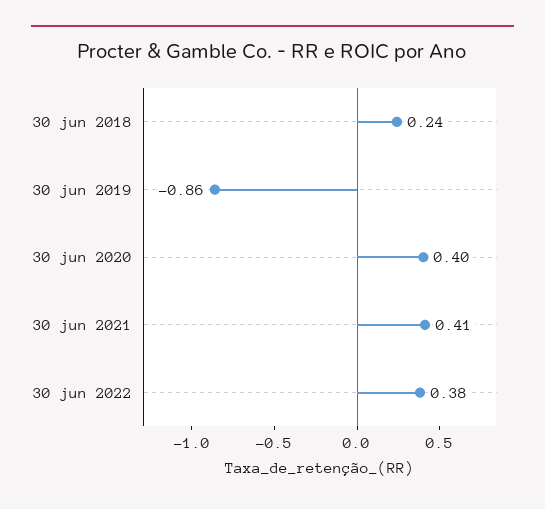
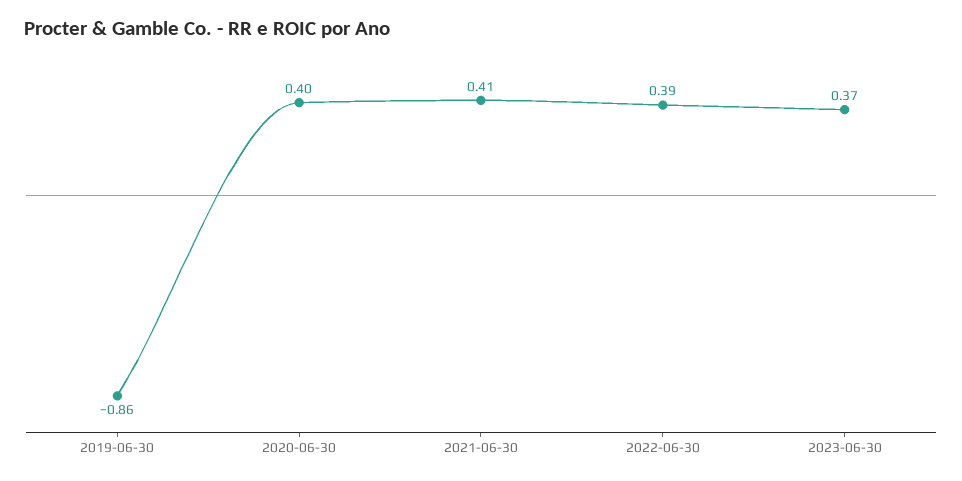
30 jun 2018: 0.24 -> none
30 jun 2022: 0.38 -> 0.39
2023-06-30: none -> 0.37

